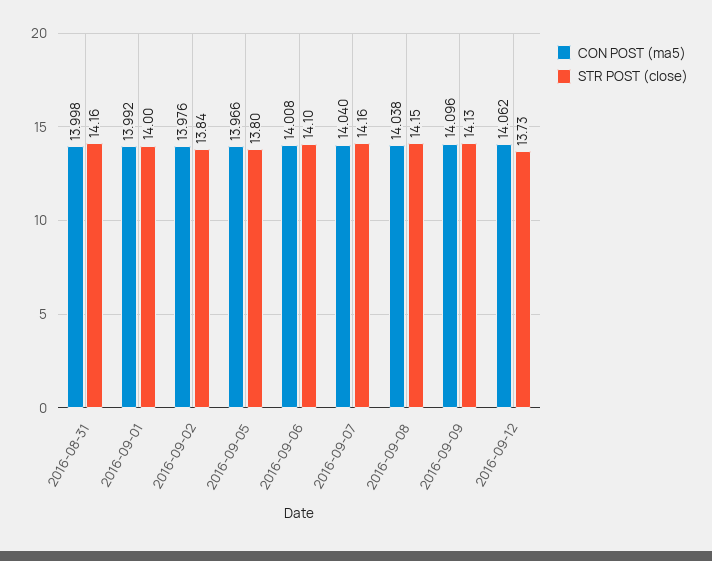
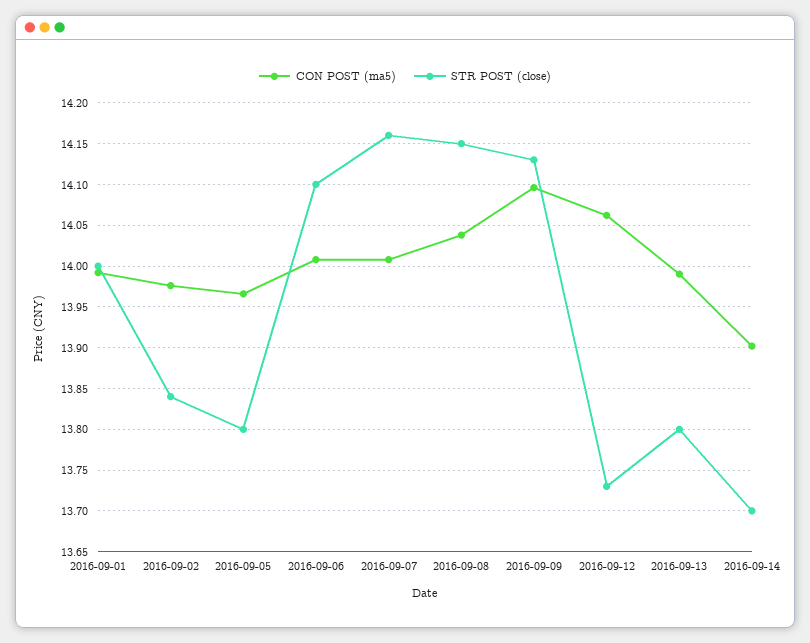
CON POST (ma5), 2016-08-31: 13.998 -> none
STR POST (close), 2016-08-31: 14.16 -> none
CON POST (ma5), 2016-09-07: 14.04 -> 14.01
CON POST (ma5), 2016-09-13: none -> 13.99
STR POST (close), 2016-09-13: none -> 13.8
CON POST (ma5), 2016-09-14: none -> 13.9
STR POST (close), 2016-09-14: none -> 13.7

